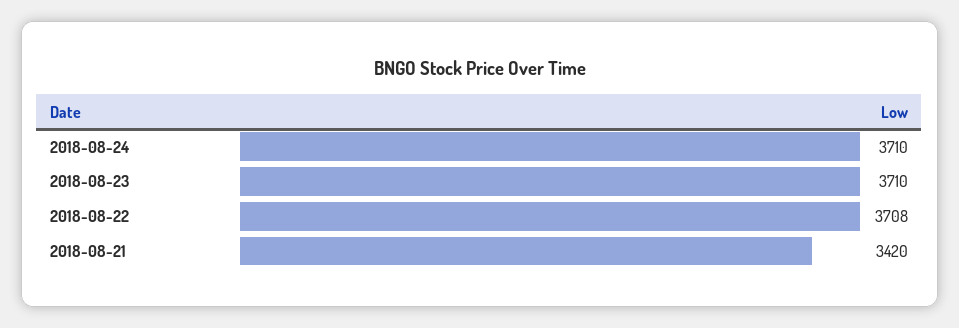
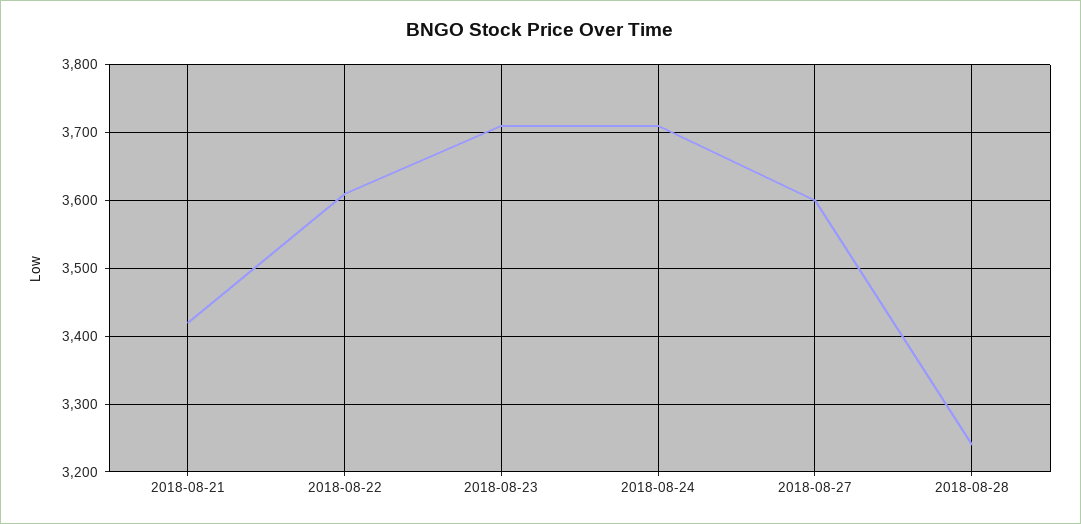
2018-08-22: 3708 -> 3610
2018-08-27: none -> 3600
2018-08-28: none -> 3240

